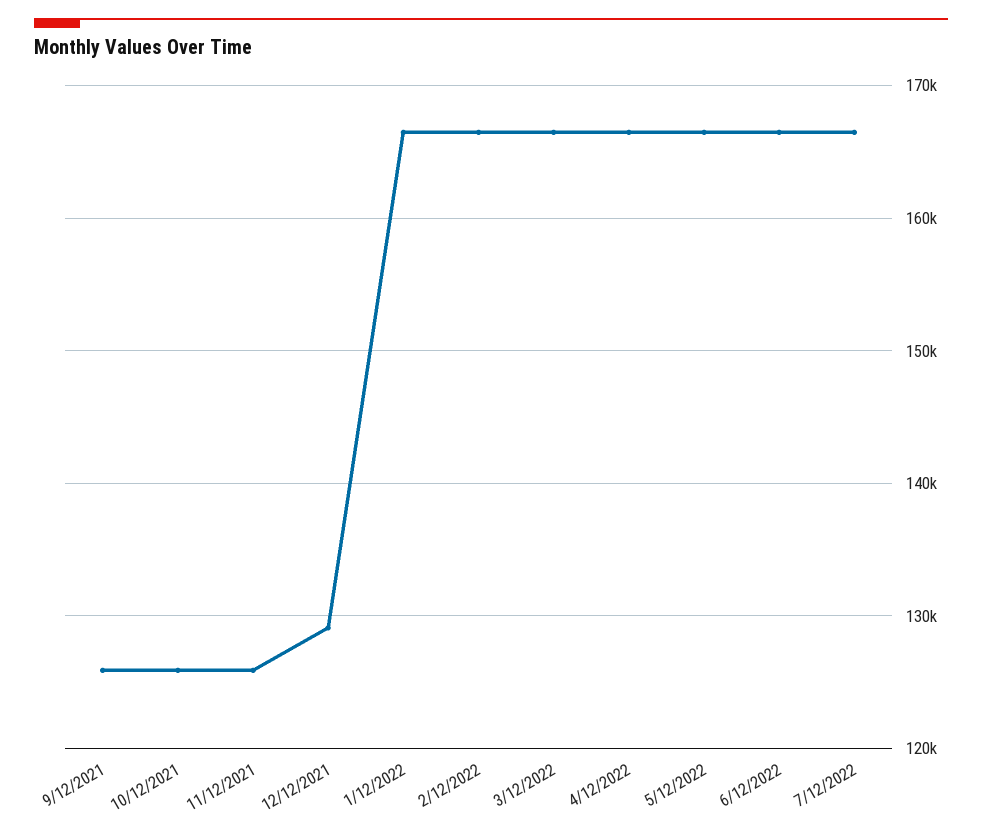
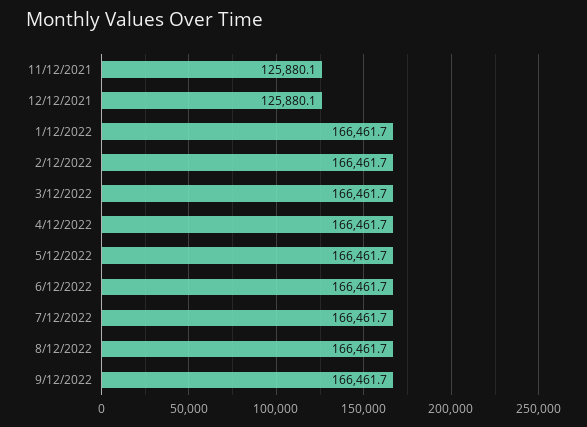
9/12/2021: 126000 -> none
10/12/2021: 126000 -> none
12/12/2021: 129000 -> 125880.1
8/12/2022: none -> 166461.7
9/12/2022: none -> 166461.7

